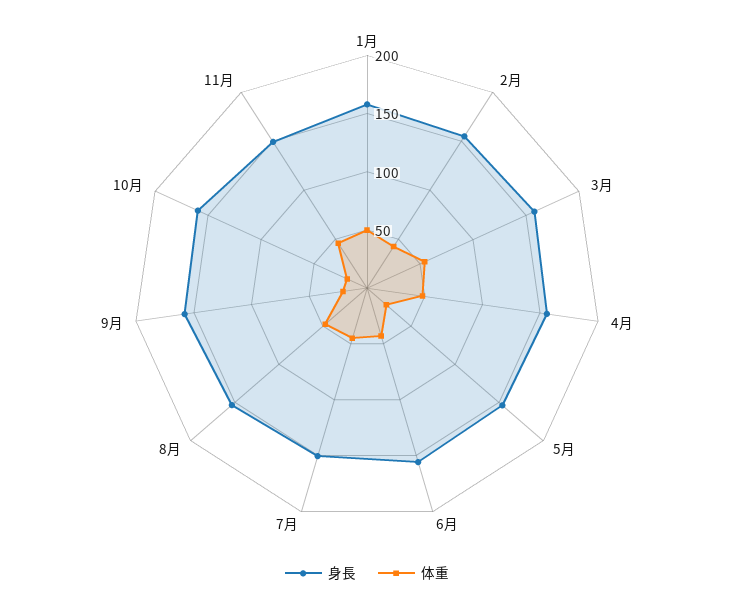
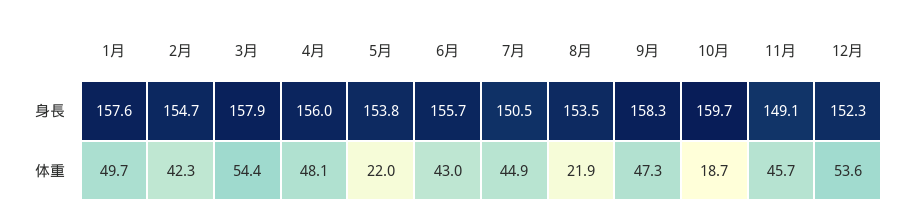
体重, 8月: 50 -> 21.9
体重, 9月: 20 -> 47.3
身長, 12月: none -> 152.3
体重, 12月: none -> 53.6

